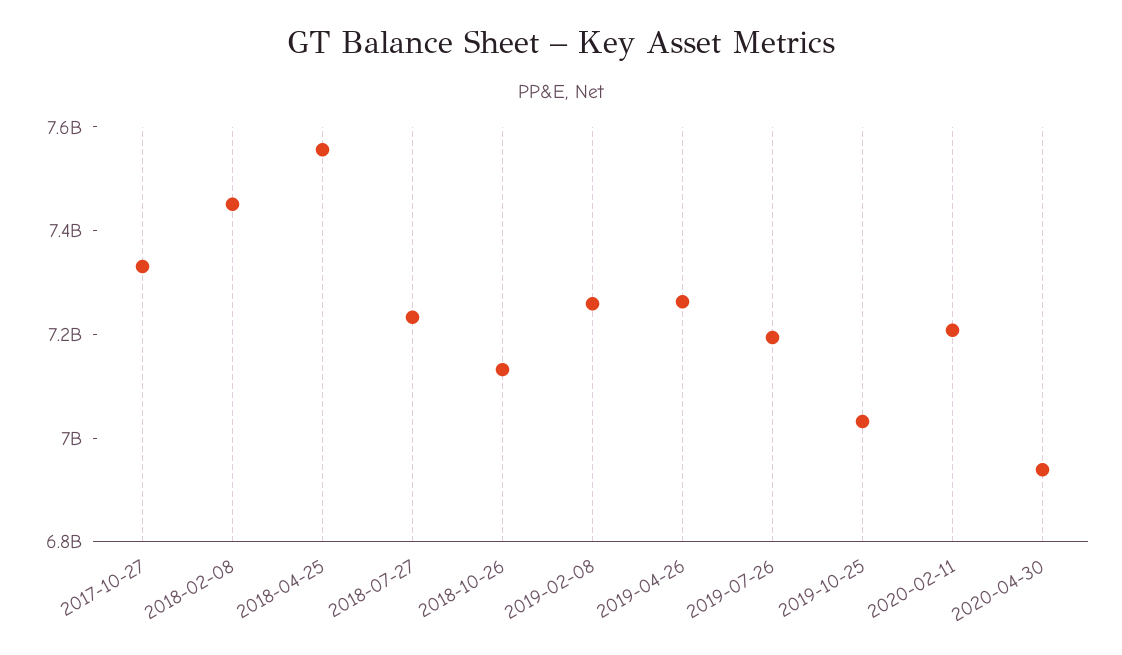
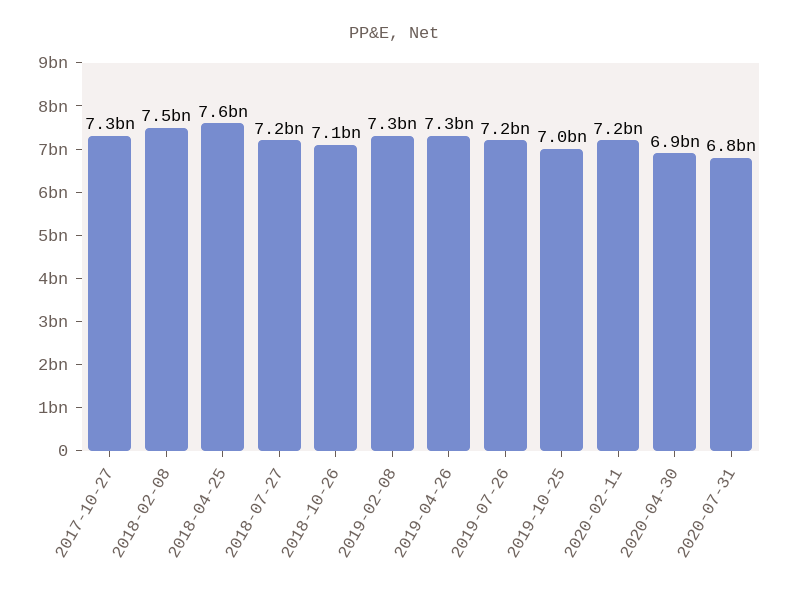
2020-07-31: none -> 6800000000

